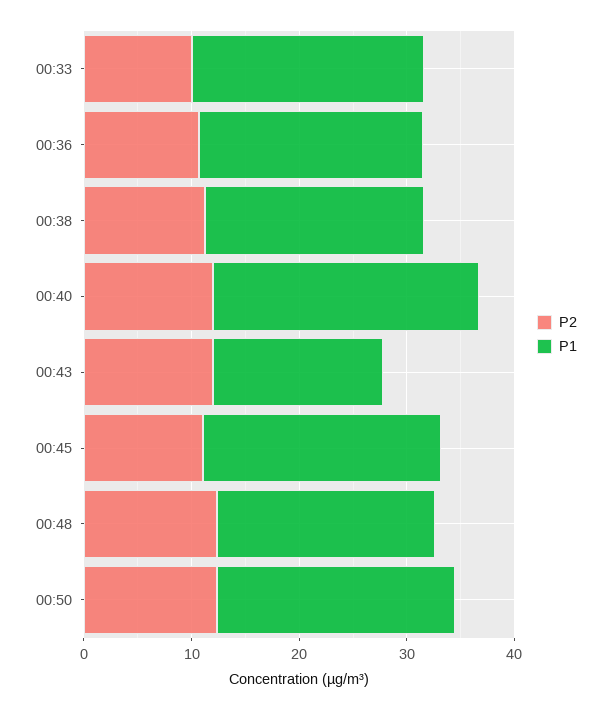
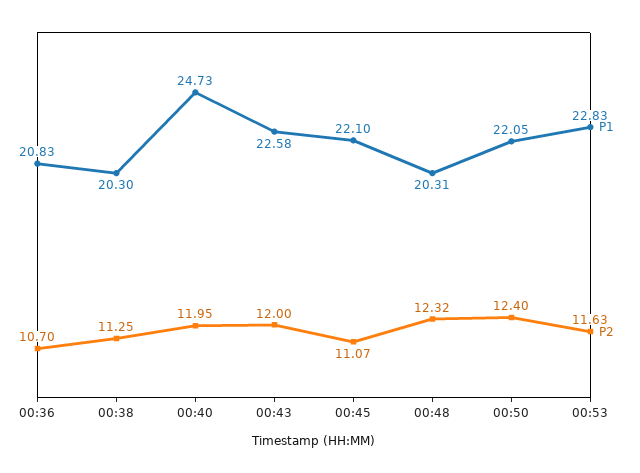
P2, 00:33: 10 -> none
P1, 00:33: 22 -> none
P1, 00:43: 16 -> 22.58
P1, 00:53: none -> 22.83
P2, 00:53: none -> 11.63

